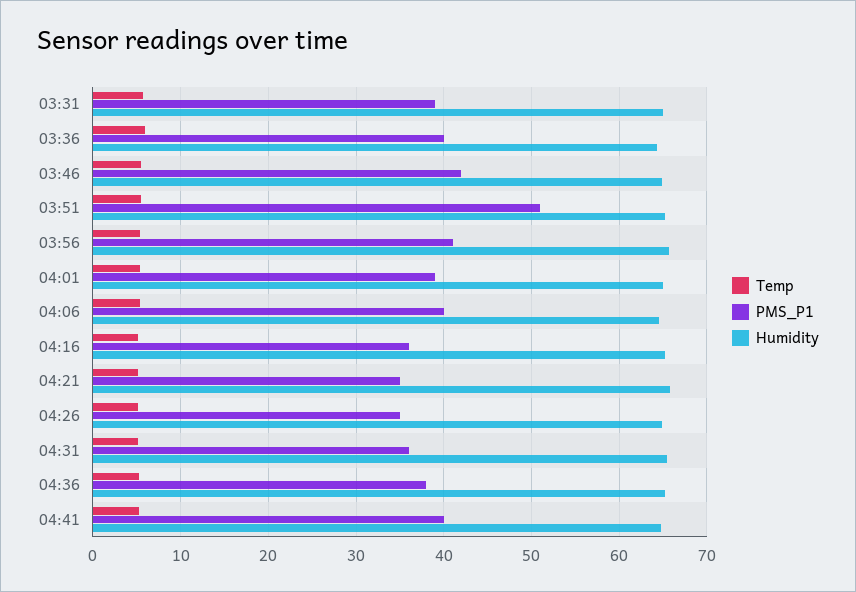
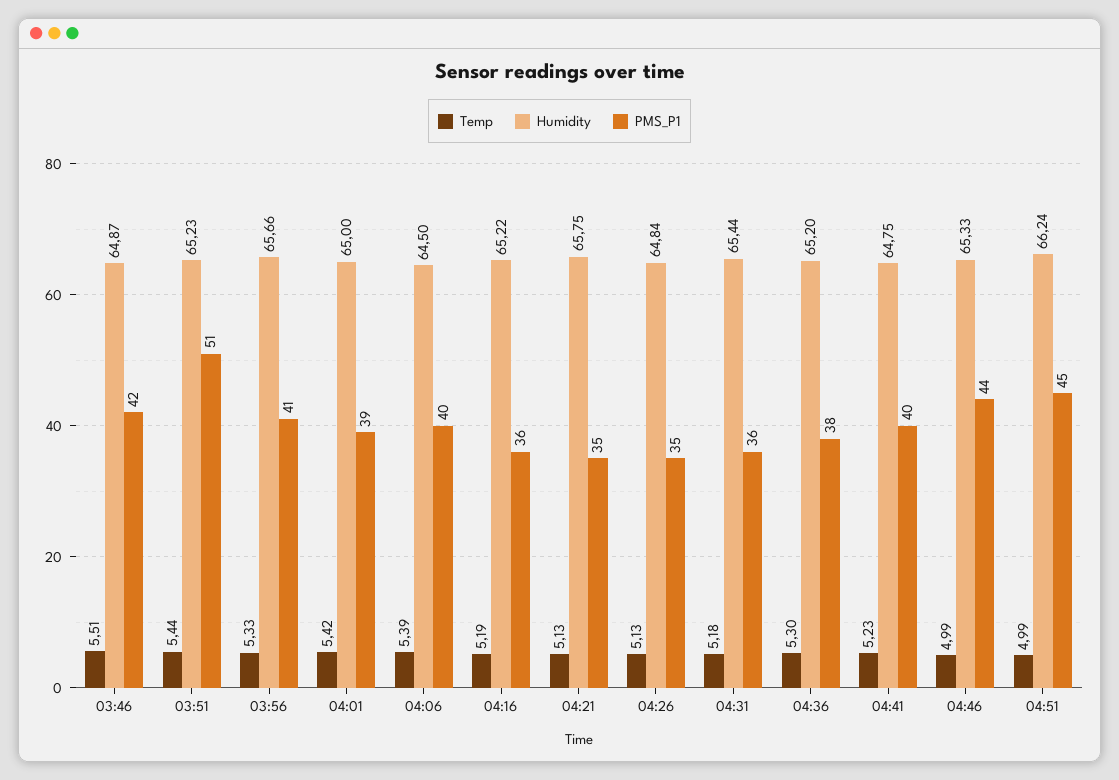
Temp, 03:31: 6 -> none
PMS_P1, 03:31: 39 -> none
Humidity, 03:31: 65 -> none
Temp, 03:36: 6 -> none
PMS_P1, 03:36: 40 -> none
Humidity, 03:36: 64 -> none
Temp, 04:46: none -> 4.99
Humidity, 04:46: none -> 65.33
PMS_P1, 04:46: none -> 44
Temp, 04:51: none -> 4.99
Humidity, 04:51: none -> 66.24
PMS_P1, 04:51: none -> 45

